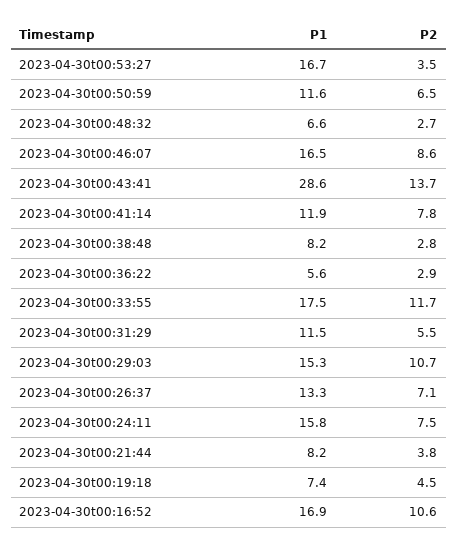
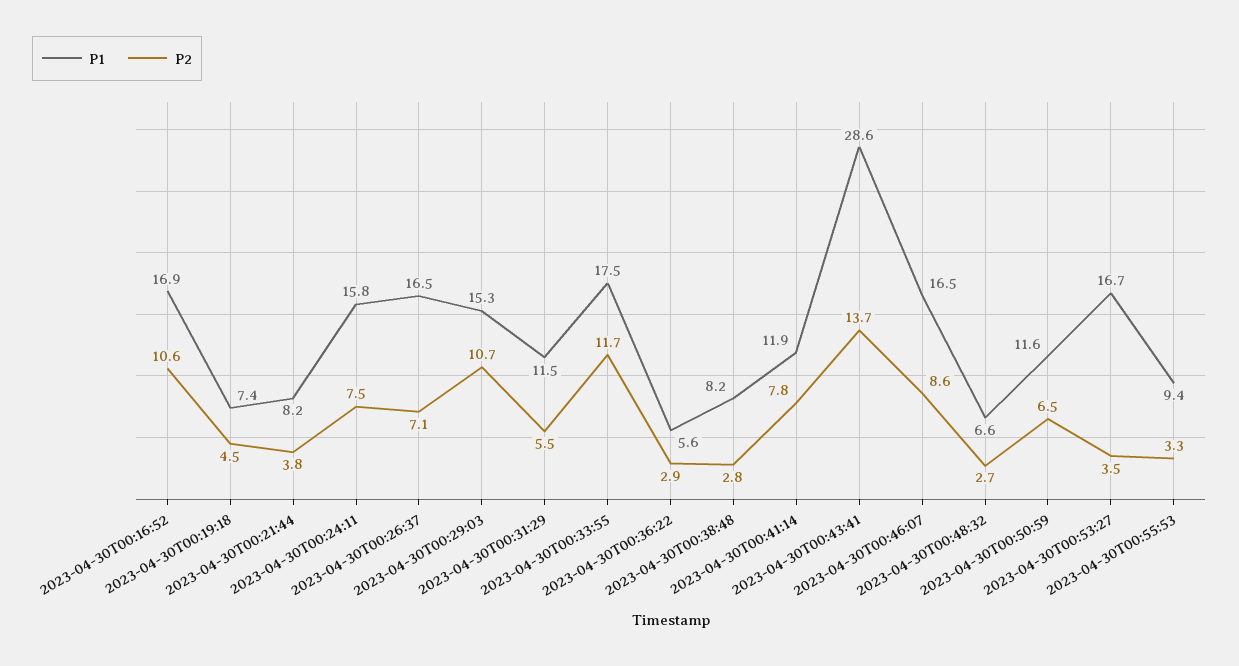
P1, 2023-04-30t00:26:37: 13.3 -> 16.5
P1, 2023-04-30T00:55:53: none -> 9.4
P2, 2023-04-30T00:55:53: none -> 3.3

